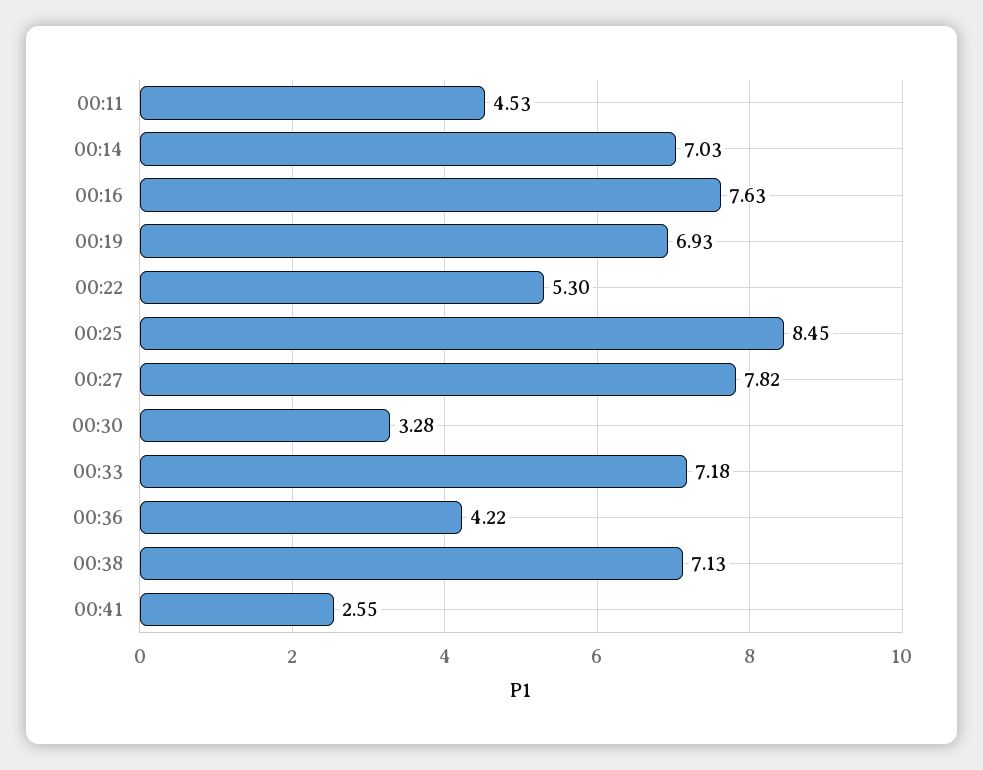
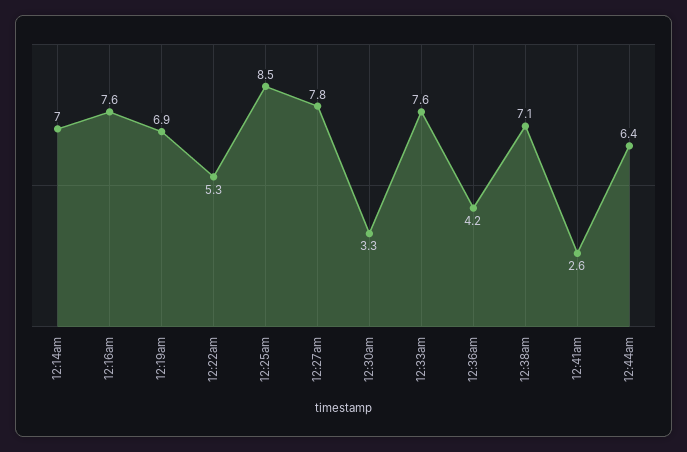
00:11: 4.53 -> none
00:33: 7.18 -> 7.6
12:44am: none -> 6.4

